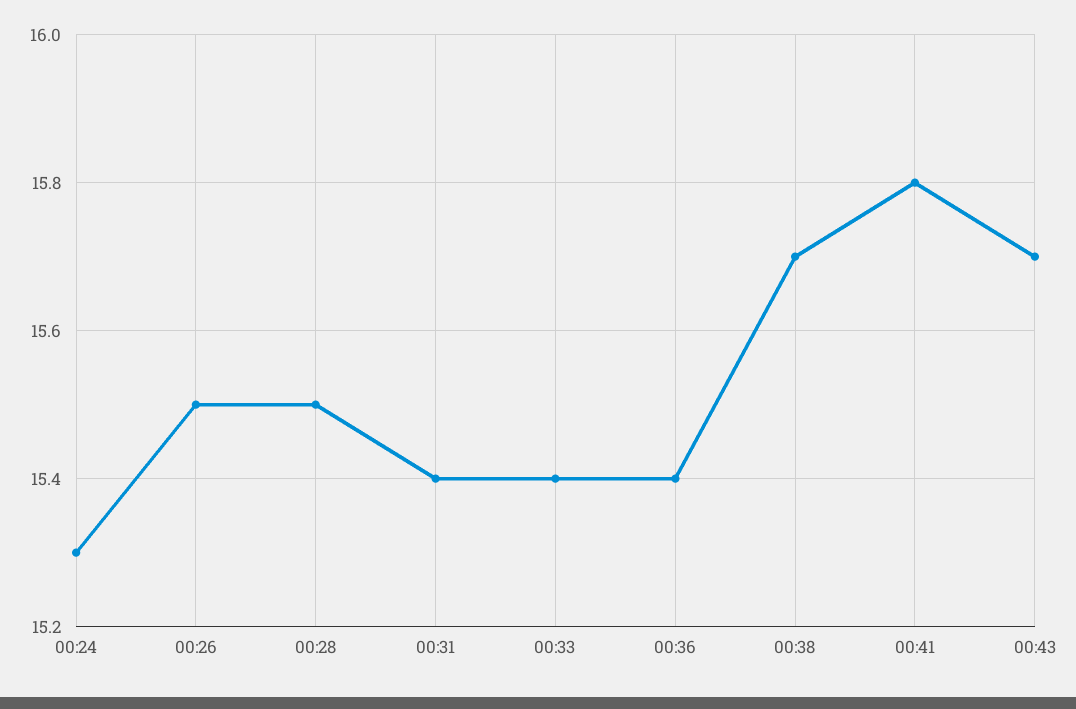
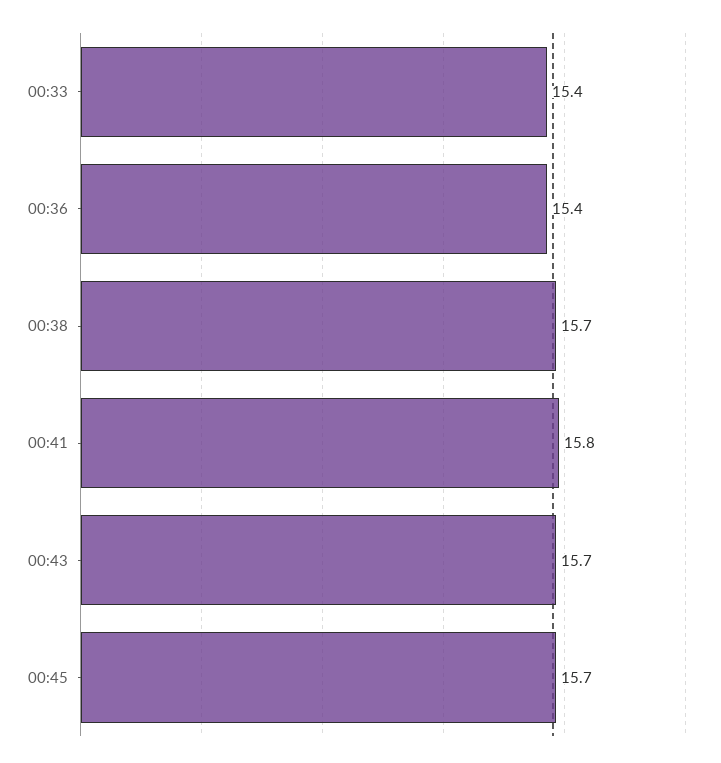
00:24: 15.3 -> none
00:26: 15.5 -> none
00:28: 15.5 -> none
00:31: 15.4 -> none
00:45: none -> 15.7

